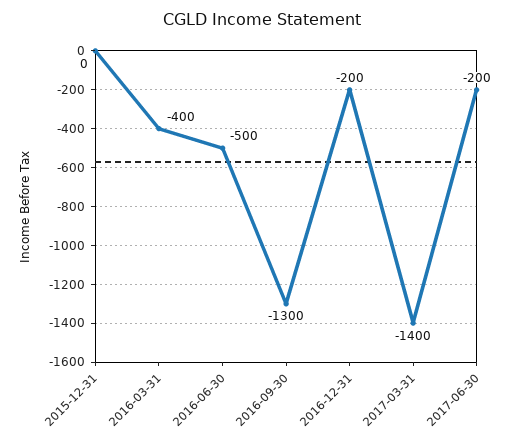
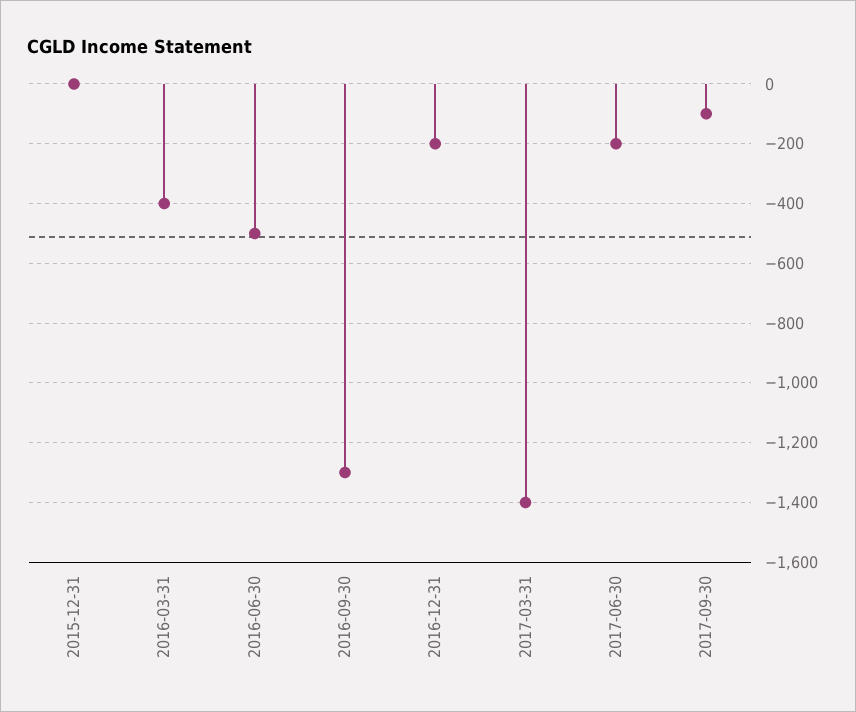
2017-09-30: none -> -100

